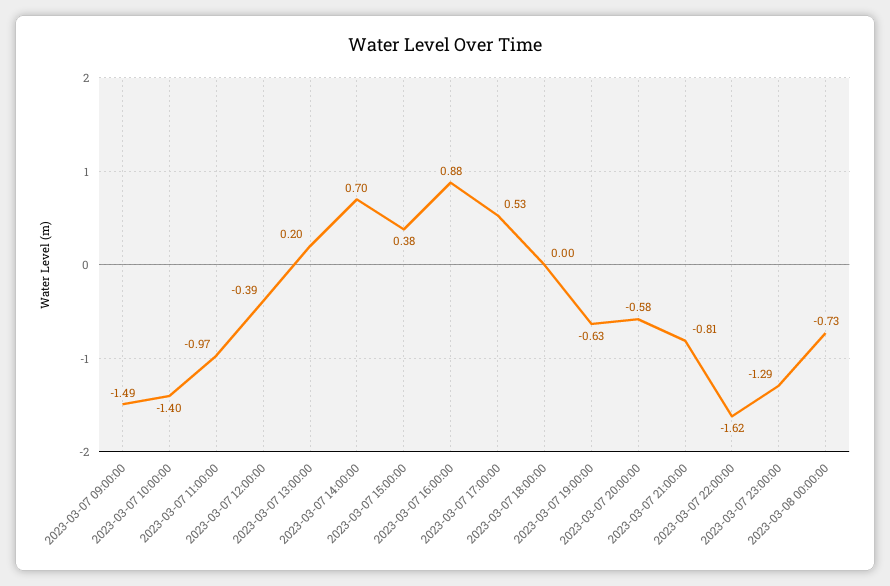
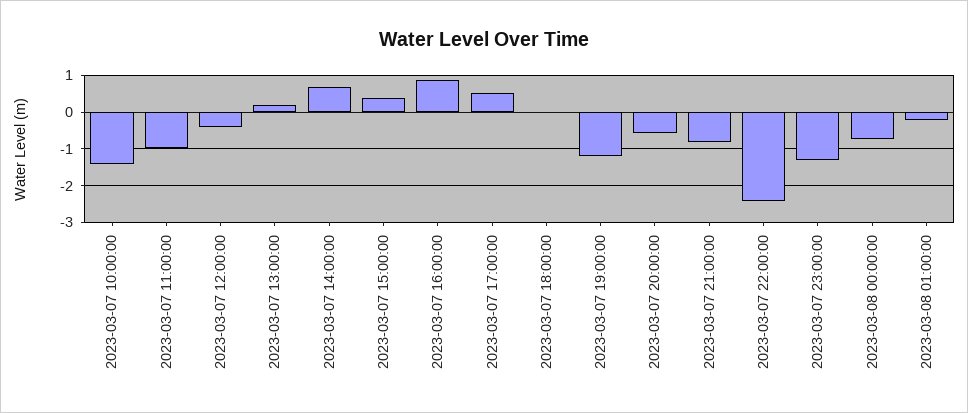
2023-03-07 09:00:00: -1.49 -> none
2023-03-07 19:00:00: -0.63 -> -1.2
2023-03-07 22:00:00: -1.62 -> -2.4
2023-03-08 01:00:00: none -> -0.2

